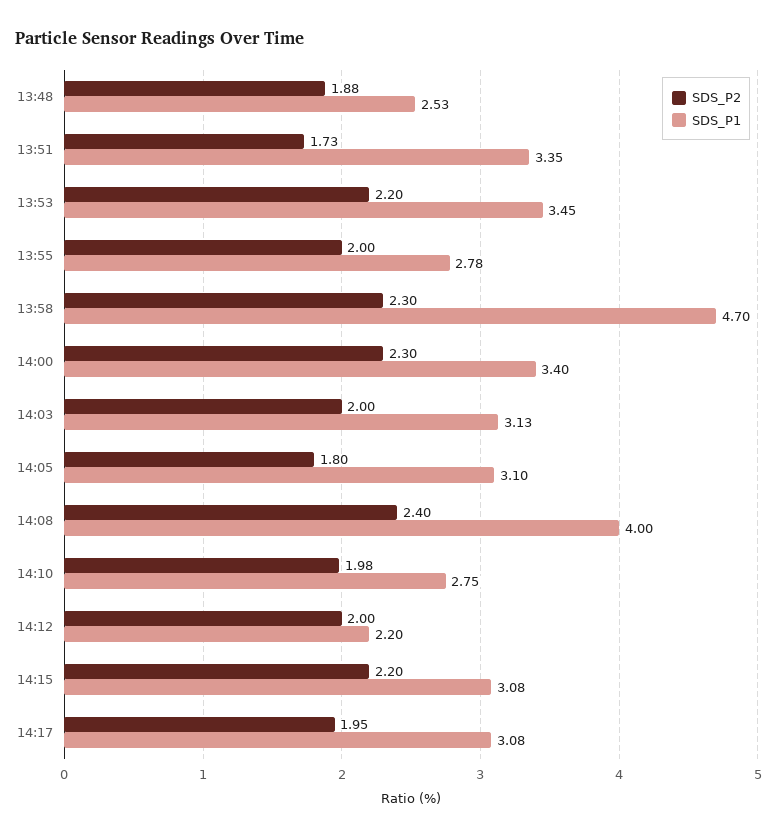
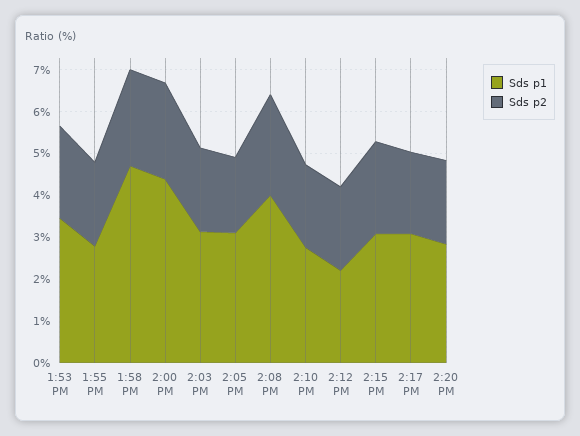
SDS_P2, 13:48: 1.88 -> none
SDS_P1, 13:48: 2.53 -> none
SDS_P2, 13:51: 1.73 -> none
SDS_P1, 13:51: 3.35 -> none
SDS_P1, 14:00: 3.4 -> 4.4
SDS_P1, 2:20 PM: none -> 2.8
SDS_P2, 2:20 PM: none -> 2

